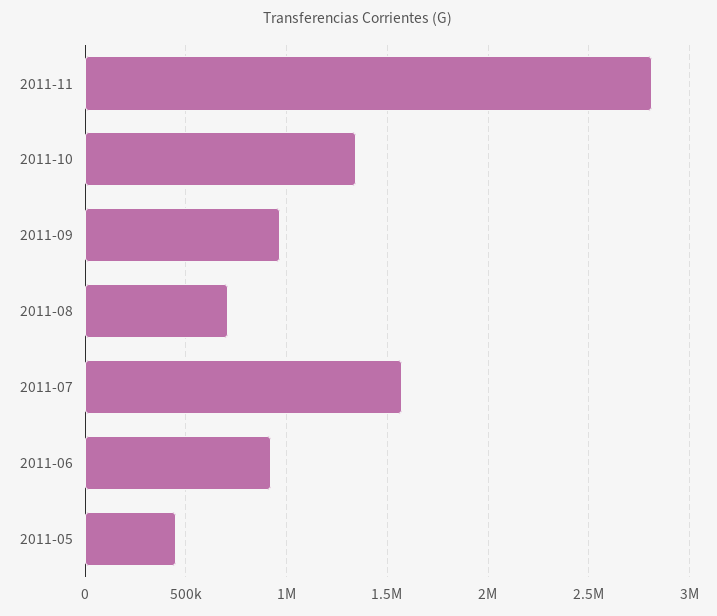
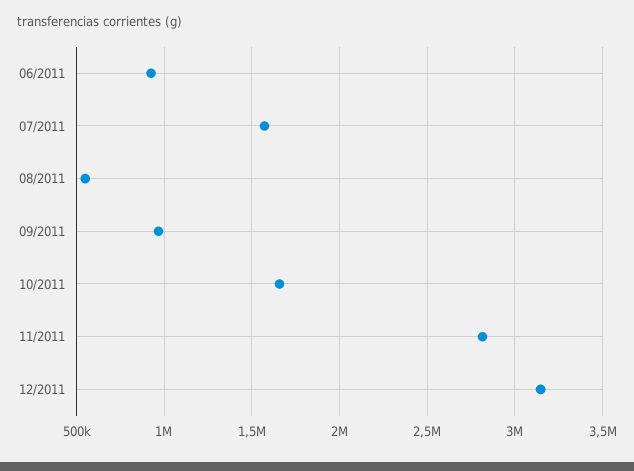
2011-10: 1350000 -> 1650000
2011-08: 700000 -> 550000
2011-05: 450000 -> none
12/2011: none -> 3150000

